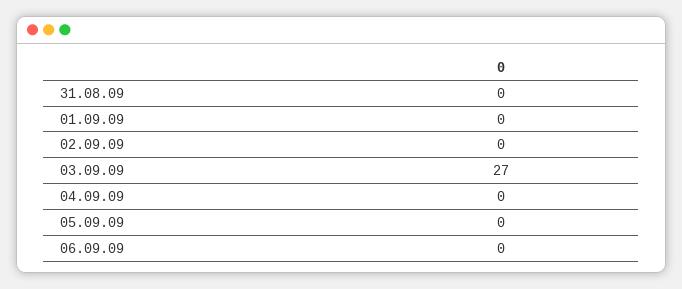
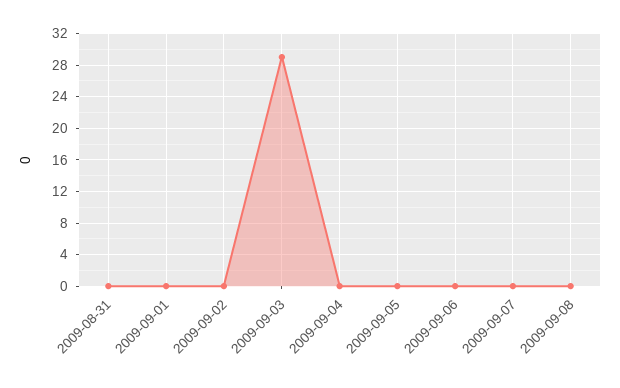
03.09.09: 27 -> 29
2009-09-07: none -> 0
2009-09-08: none -> 0

